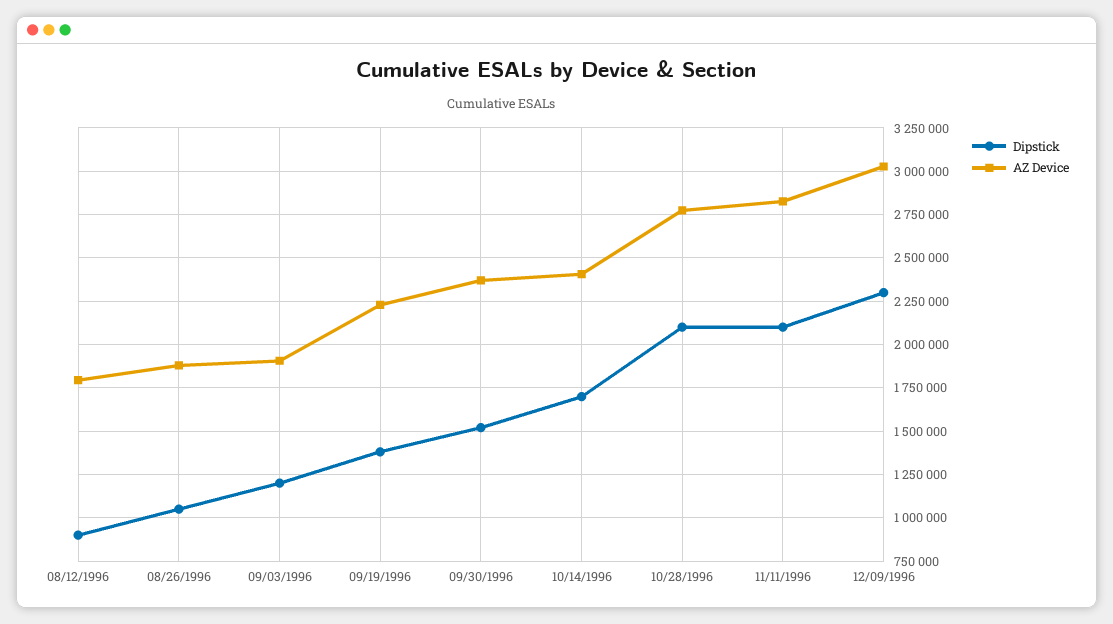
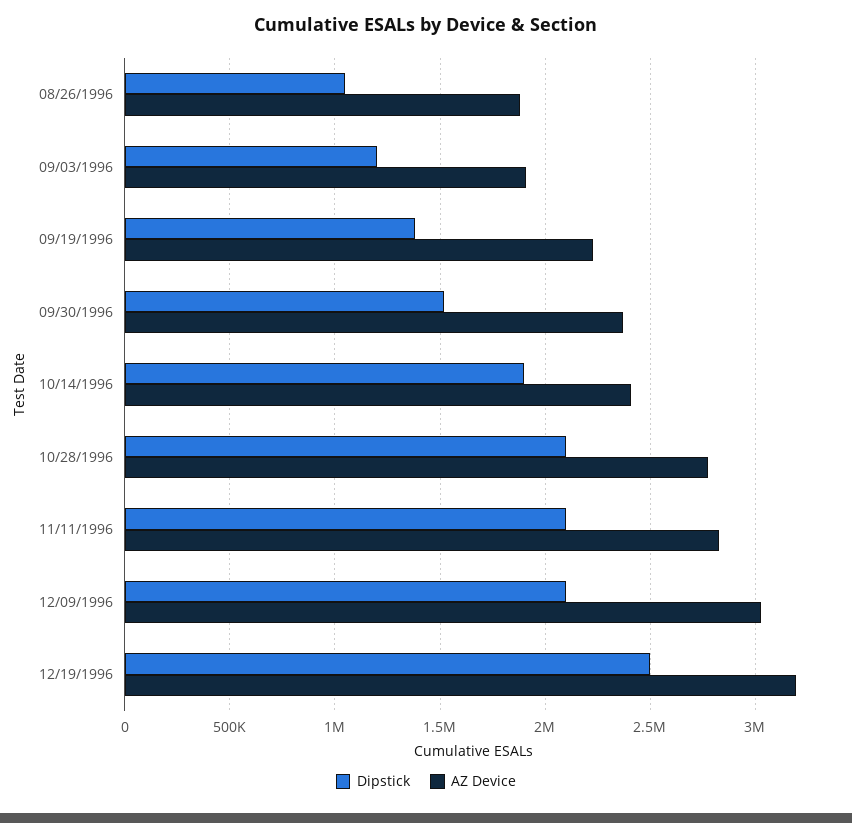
Dipstick, 08/12/1996: 900000 -> none
AZ Device, 08/12/1996: 1800000 -> none
Dipstick, 10/14/1996: 1700000 -> 1900000
Dipstick, 12/09/1996: 2300000 -> 2100000
Dipstick, 12/19/1996: none -> 2500000
AZ Device, 12/19/1996: none -> 3200000

